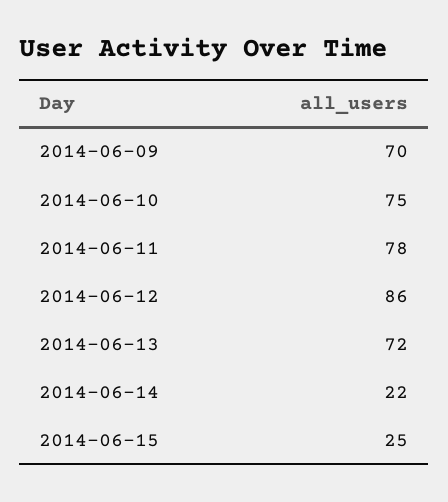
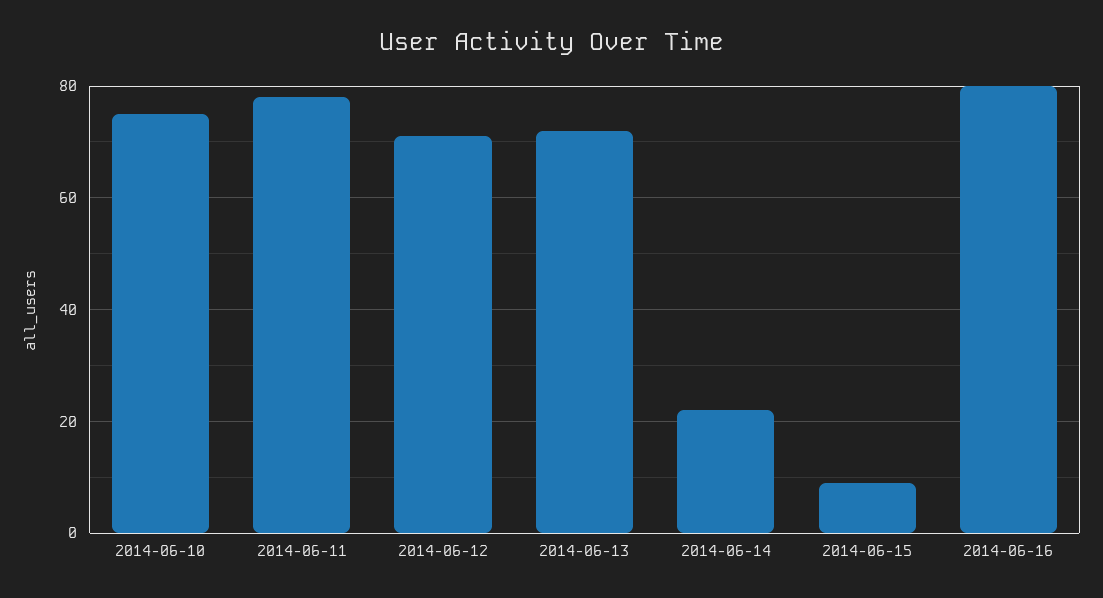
2014-06-09: 70 -> none
2014-06-12: 86 -> 70
2014-06-15: 25 -> 10
2014-06-16: none -> 80

